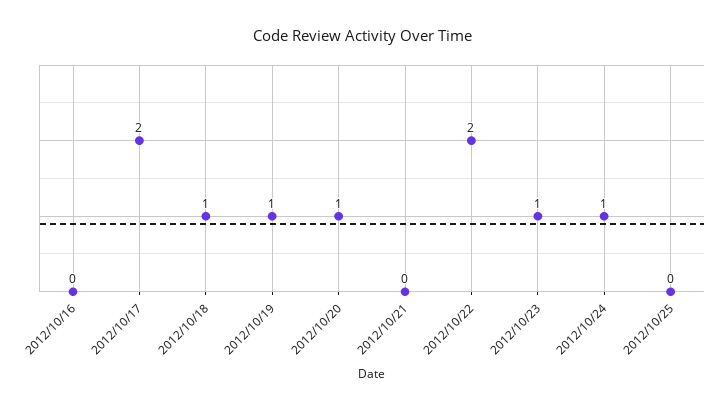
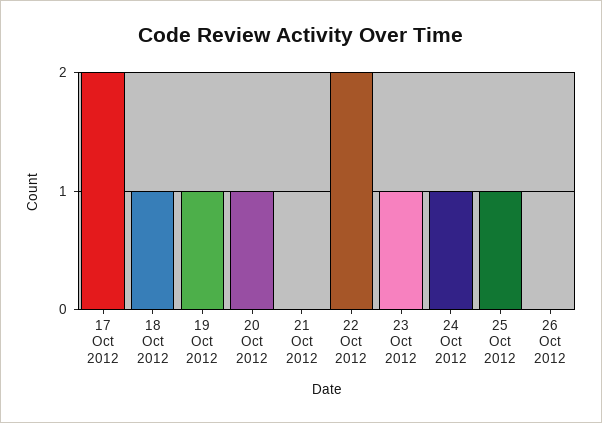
2012/10/16: 0 -> none
2012/10/25: 0 -> 1
26 Oct 2012: none -> 0

